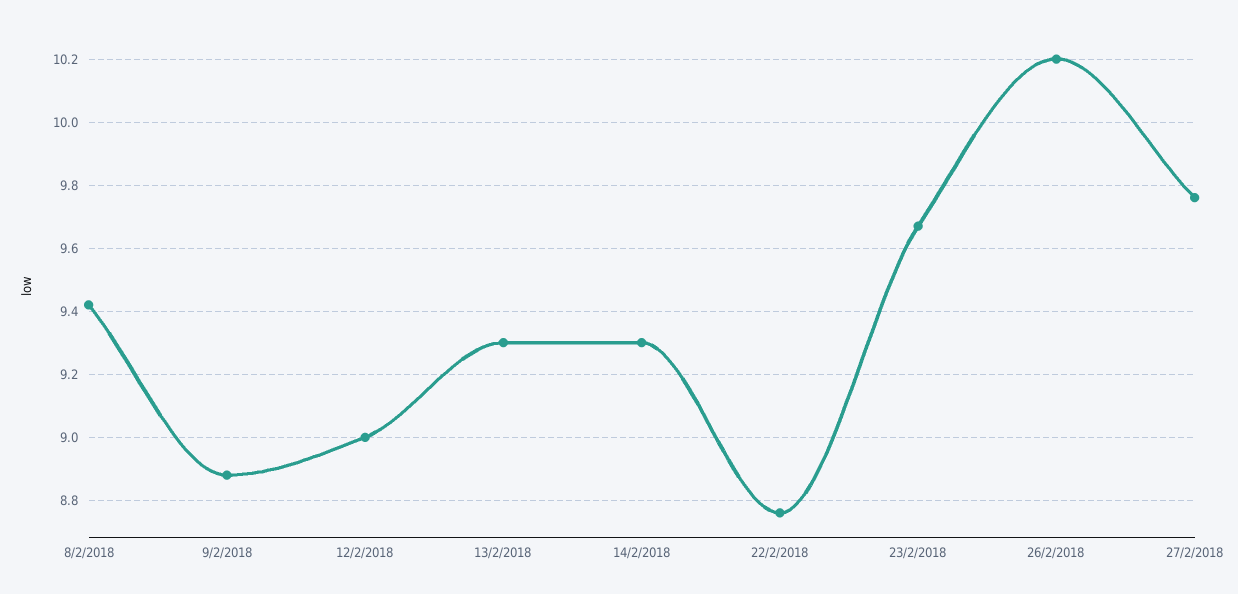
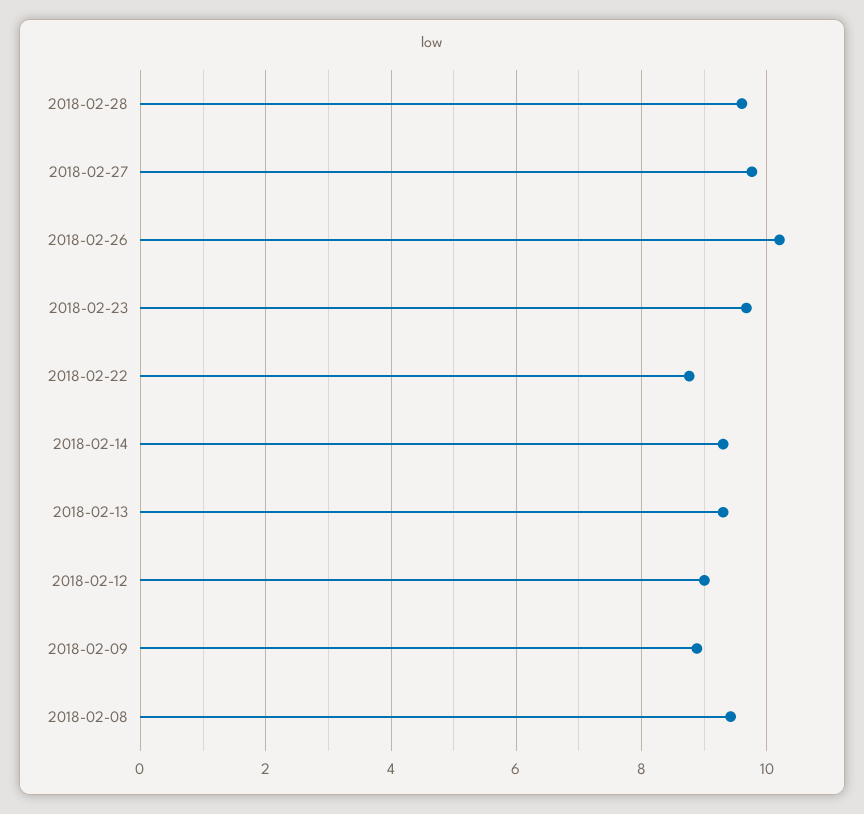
2018-02-28: none -> 9.6

